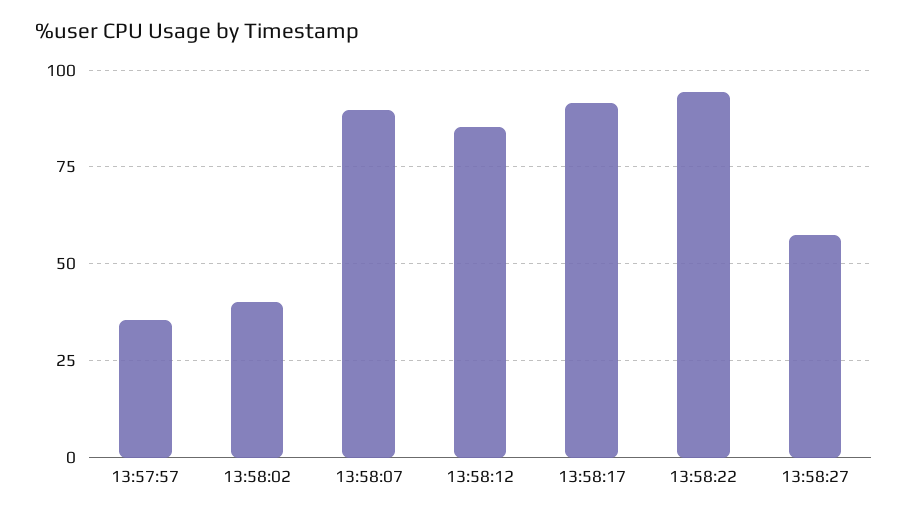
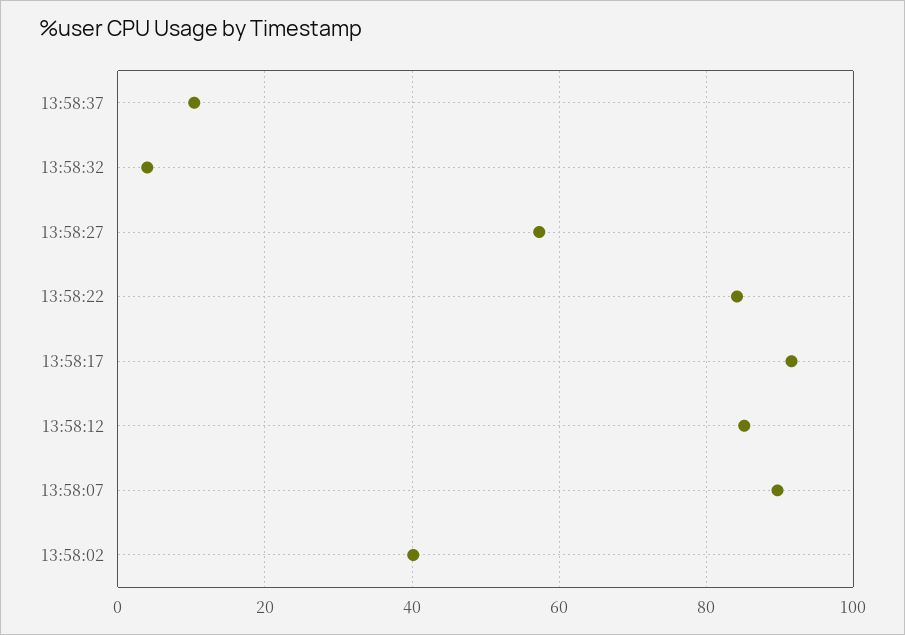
13:57:57: 35 -> none
13:58:22: 95 -> 84
13:58:37: none -> 10
13:58:32: none -> 4

